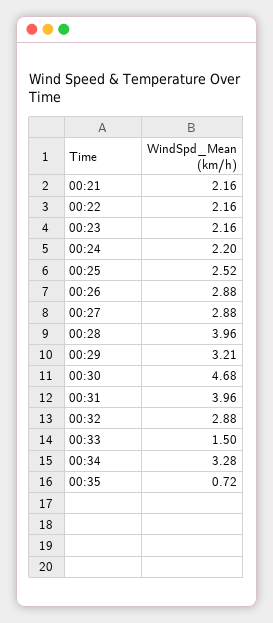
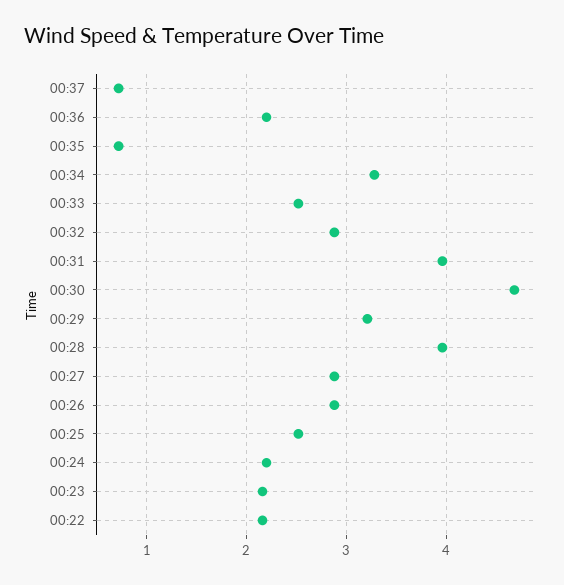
00:21: 2.16 -> none
00:33: 1.5 -> 2.5
00:37: none -> 0.7
00:36: none -> 2.2

